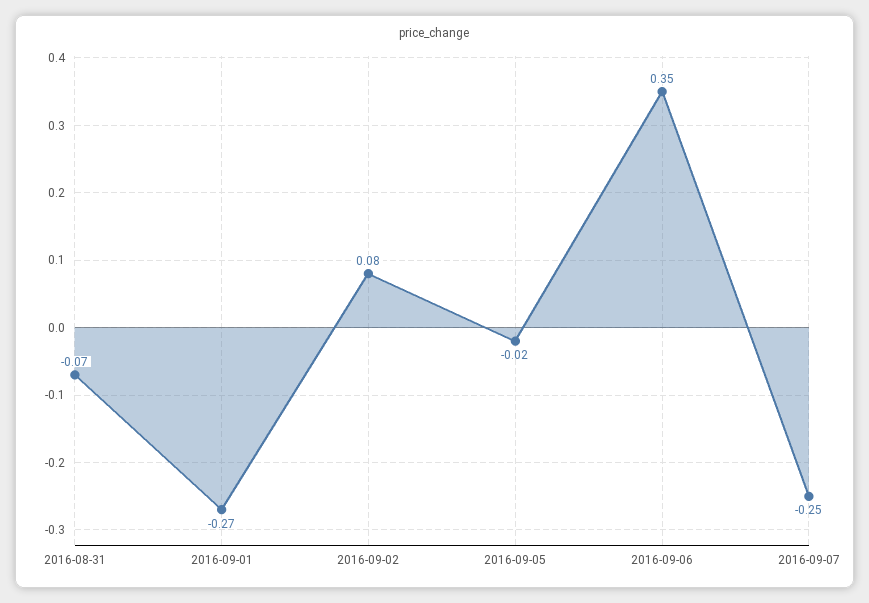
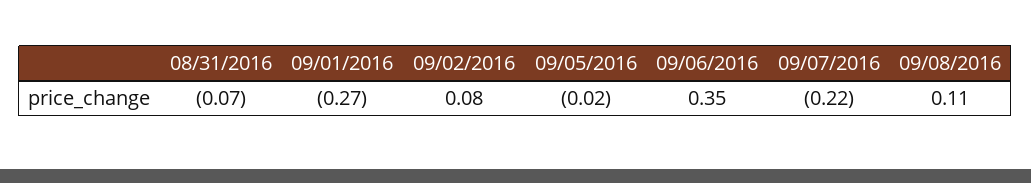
2016-09-07: -0.25 -> -0.22
09/08/2016: none -> 0.11

